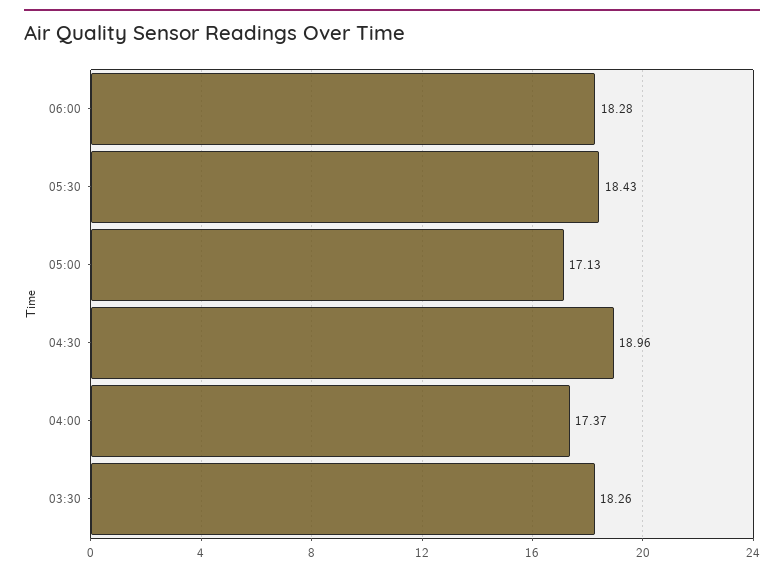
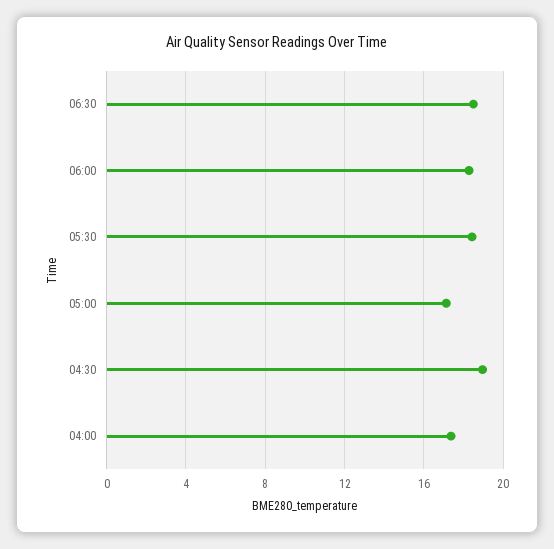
03:30: 18.26 -> none
06:30: none -> 18.5

